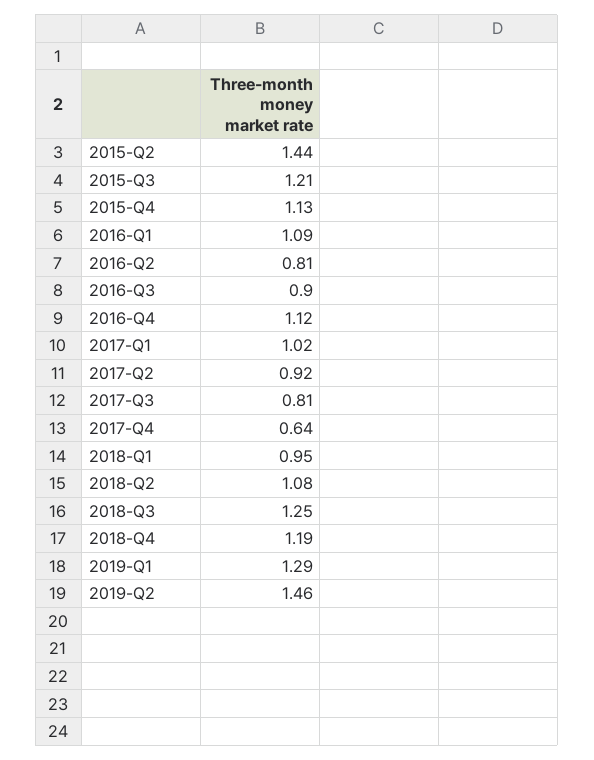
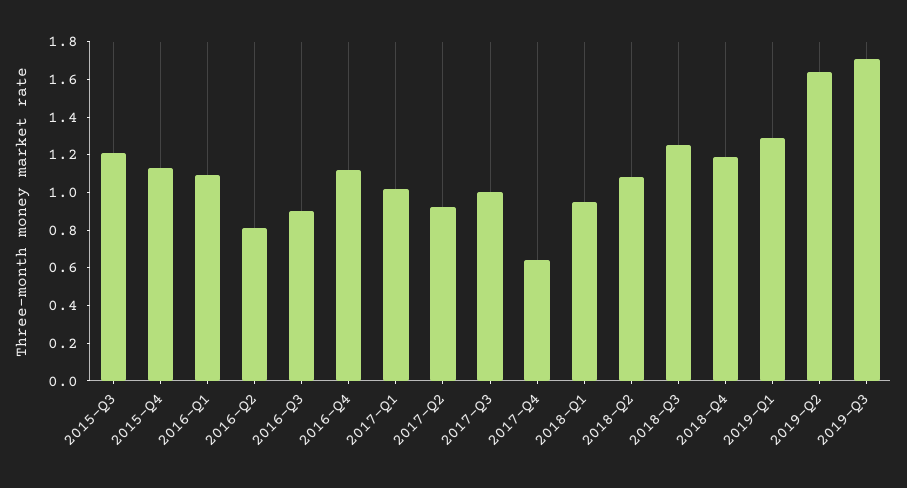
2015-Q2: 1.44 -> none
2017-Q3: 0.81 -> 1
2019-Q2: 1.46 -> 1.65
2019-Q3: none -> 1.7

